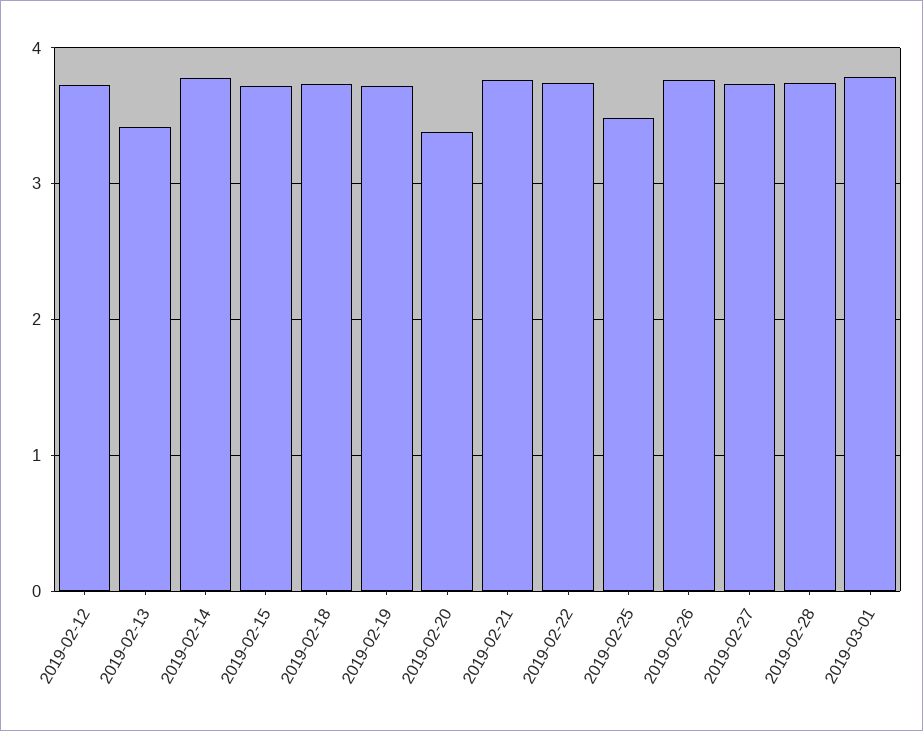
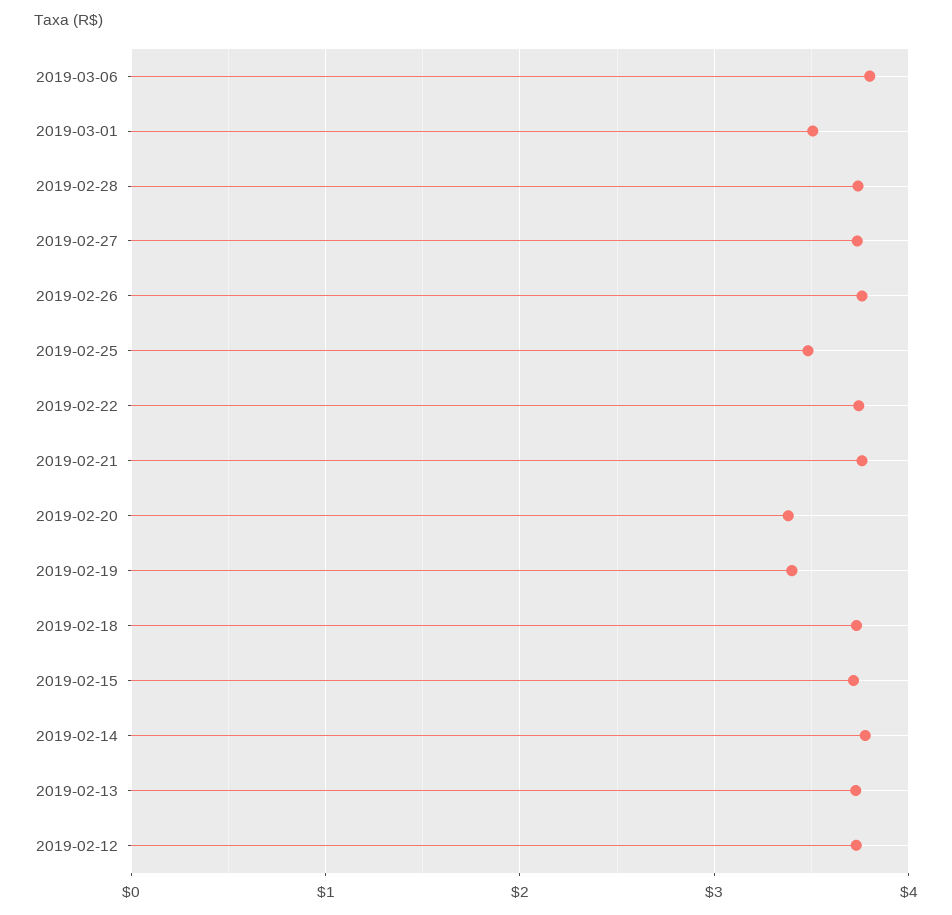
2019-02-13: 3.4 -> 3.7
2019-02-19: 3.7 -> 3.4
2019-03-01: 3.8 -> 3.5
2019-03-06: none -> 3.8

